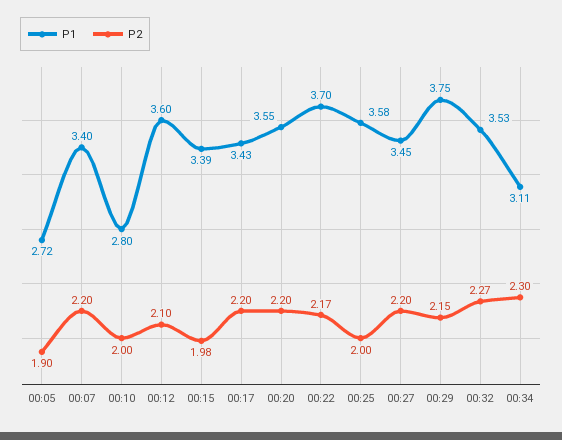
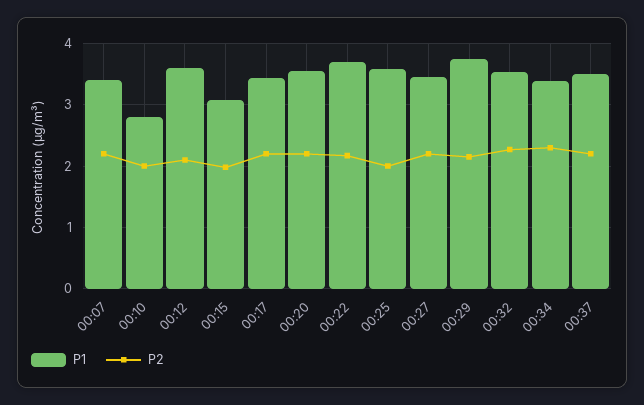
P1, 00:05: 2.72 -> none
P2, 00:05: 1.9 -> none
P1, 00:15: 3.39 -> 3.1
P1, 00:34: 3.11 -> 3.4
P1, 00:37: none -> 3.5
P2, 00:37: none -> 2.2

